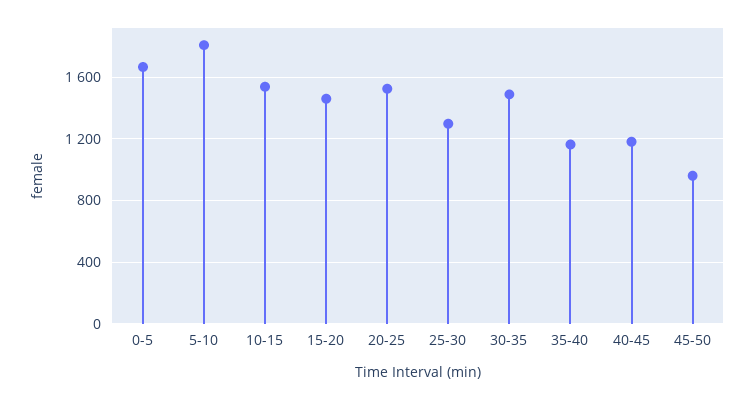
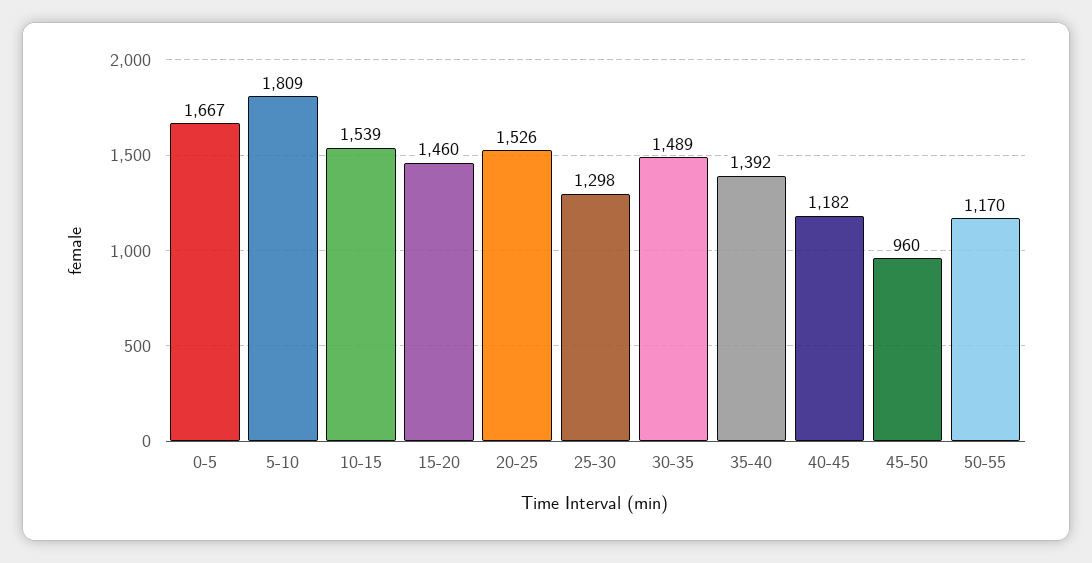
35-40: 1150 -> 1392
50-55: none -> 1170

